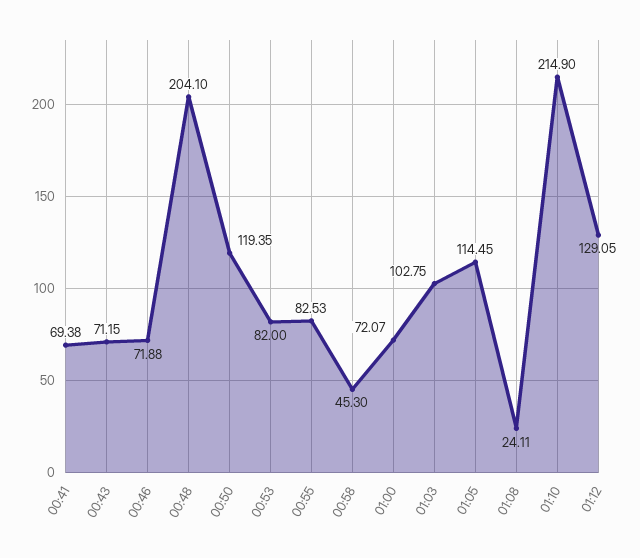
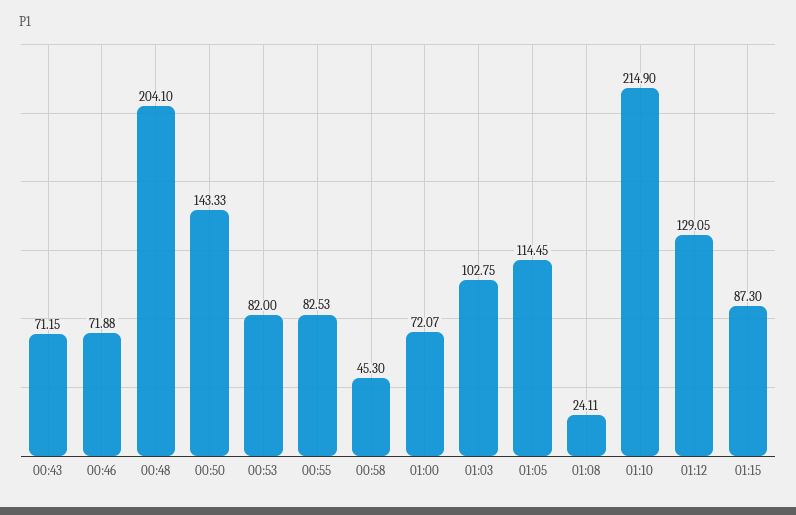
00:41: 69.38 -> none
00:50: 119.35 -> 143.33
01:15: none -> 87.3

